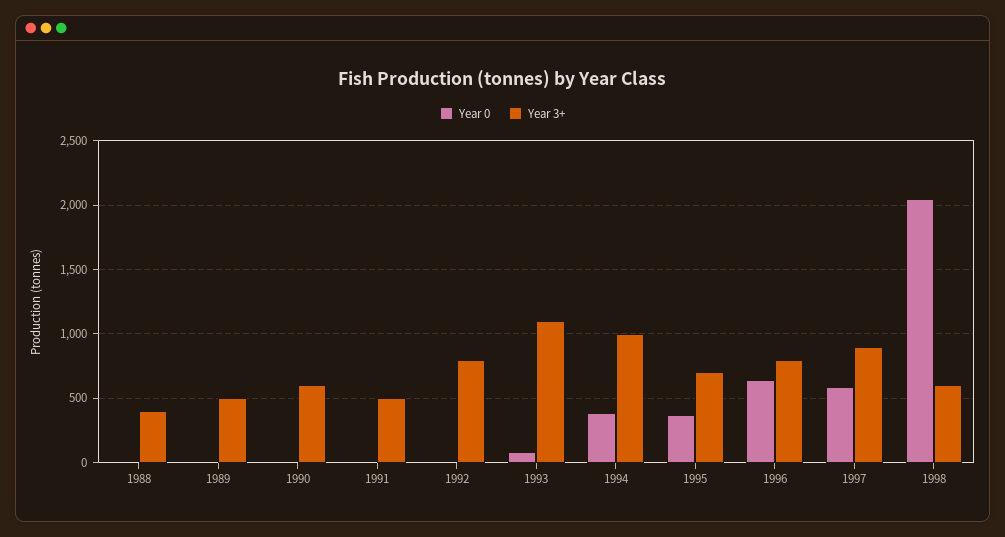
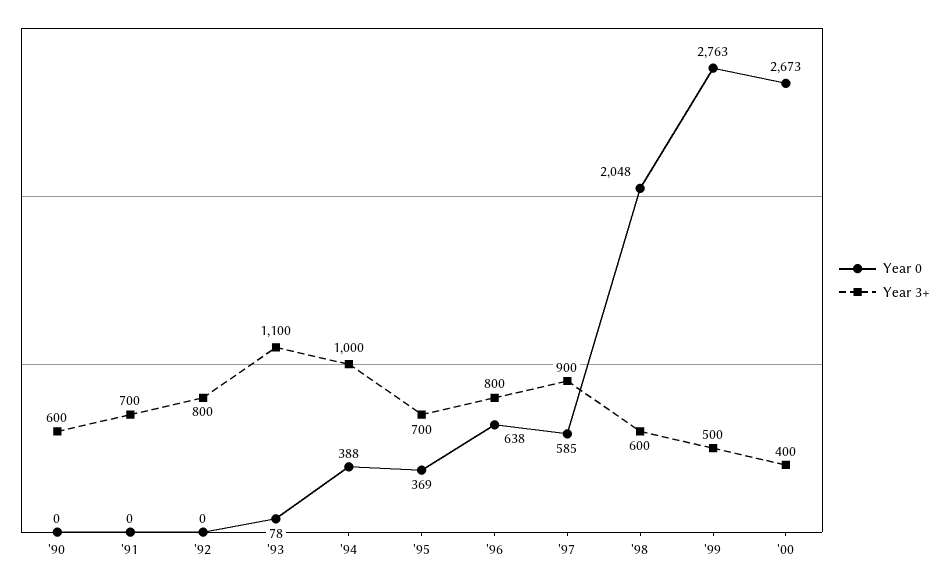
Year 0, 1988: 0 -> none
Year 3+, 1988: 400 -> none
Year 0, 1989: 0 -> none
Year 3+, 1989: 500 -> none
Year 3+, 1991: 500 -> 700
Year 0, '99: none -> 2763
Year 3+, '99: none -> 500
Year 0, '00: none -> 2673
Year 3+, '00: none -> 400

